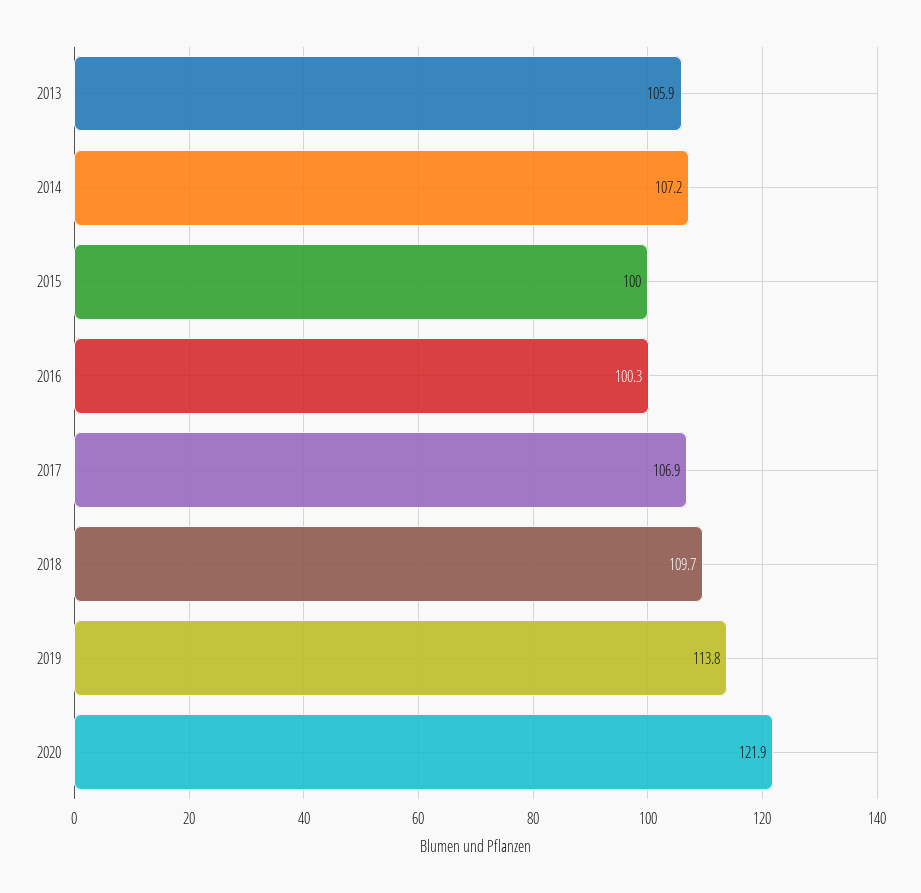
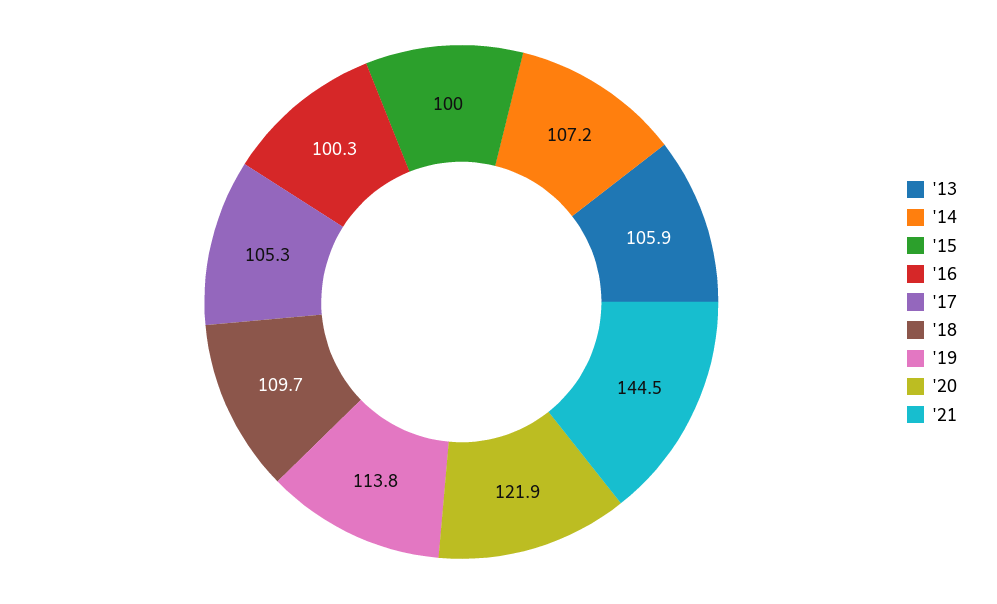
2017: 106.9 -> 105.3
'21: none -> 144.5

